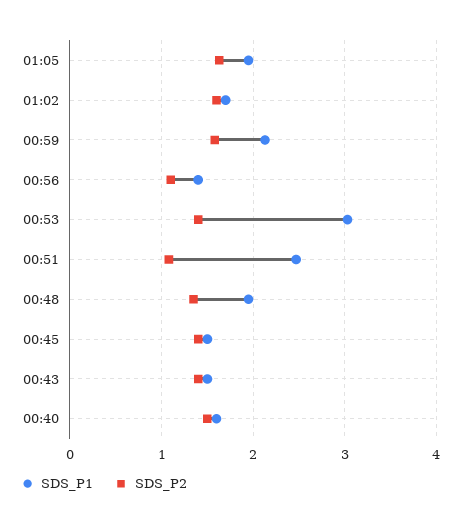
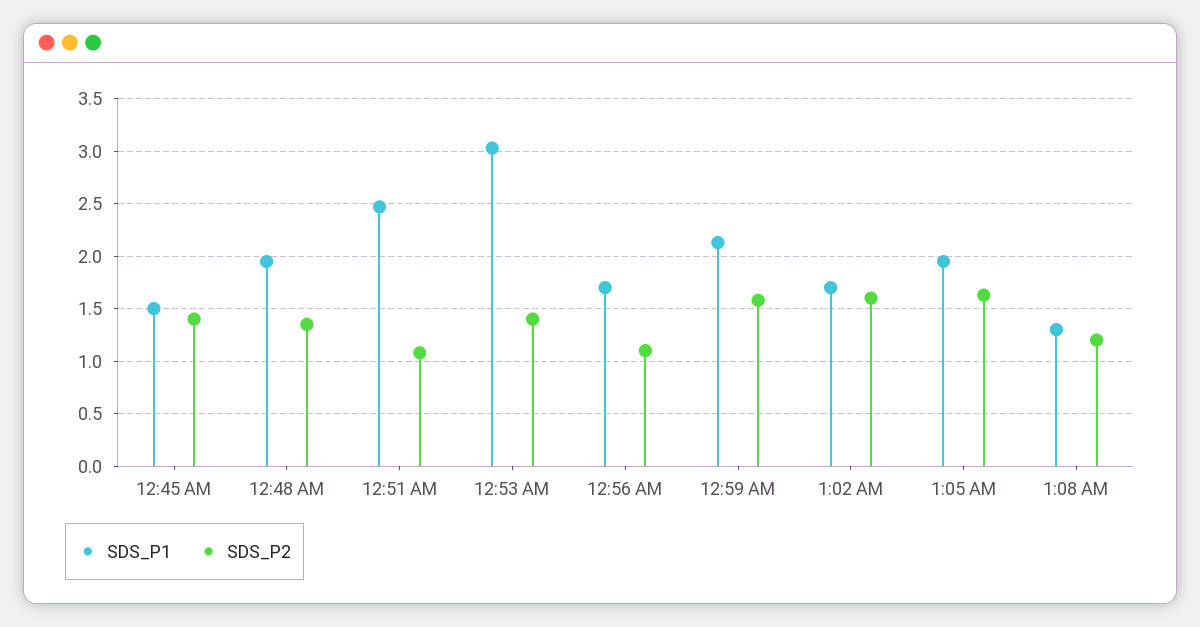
SDS_P1, 00:56: 1.4 -> 1.7
SDS_P1, 00:43: 1.5 -> none
SDS_P2, 00:43: 1.4 -> none
SDS_P1, 00:40: 1.6 -> none
SDS_P2, 00:40: 1.5 -> none
SDS_P1, 1:08 AM: none -> 1.3
SDS_P2, 1:08 AM: none -> 1.2

